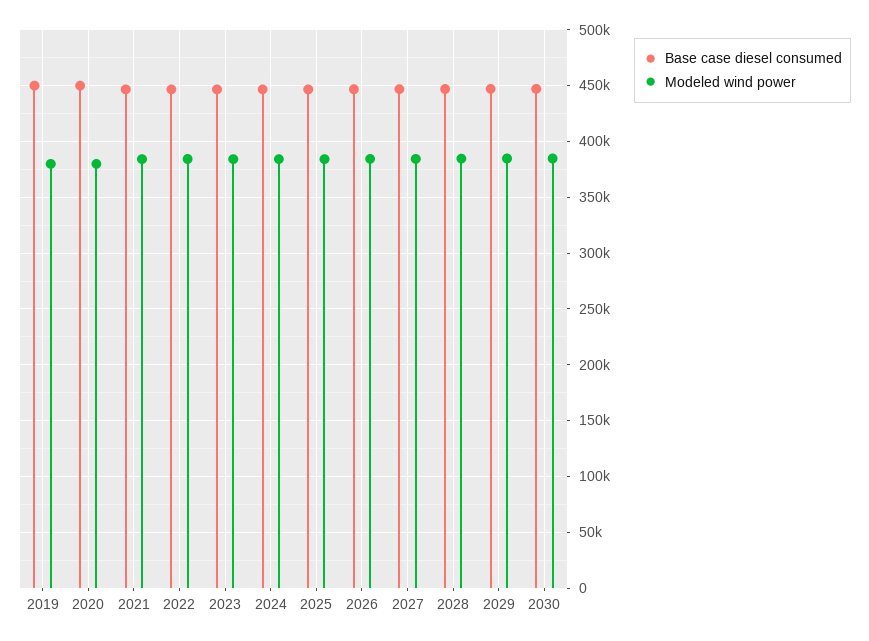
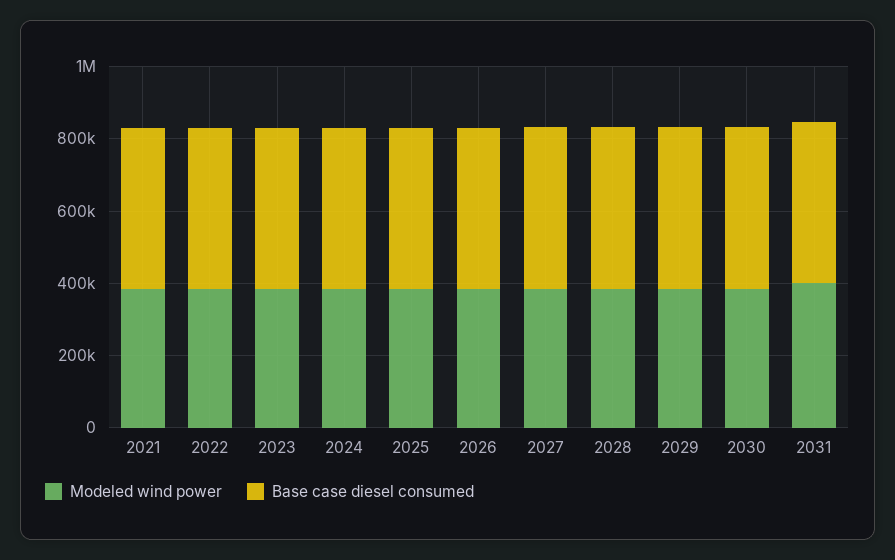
Base case diesel consumed, 2019: 450000 -> none
Modeled wind power, 2019: 380000 -> none
Base case diesel consumed, 2020: 450000 -> none
Modeled wind power, 2020: 380000 -> none
Modeled wind power, 2031: none -> 400000
Base case diesel consumed, 2031: none -> 450000

